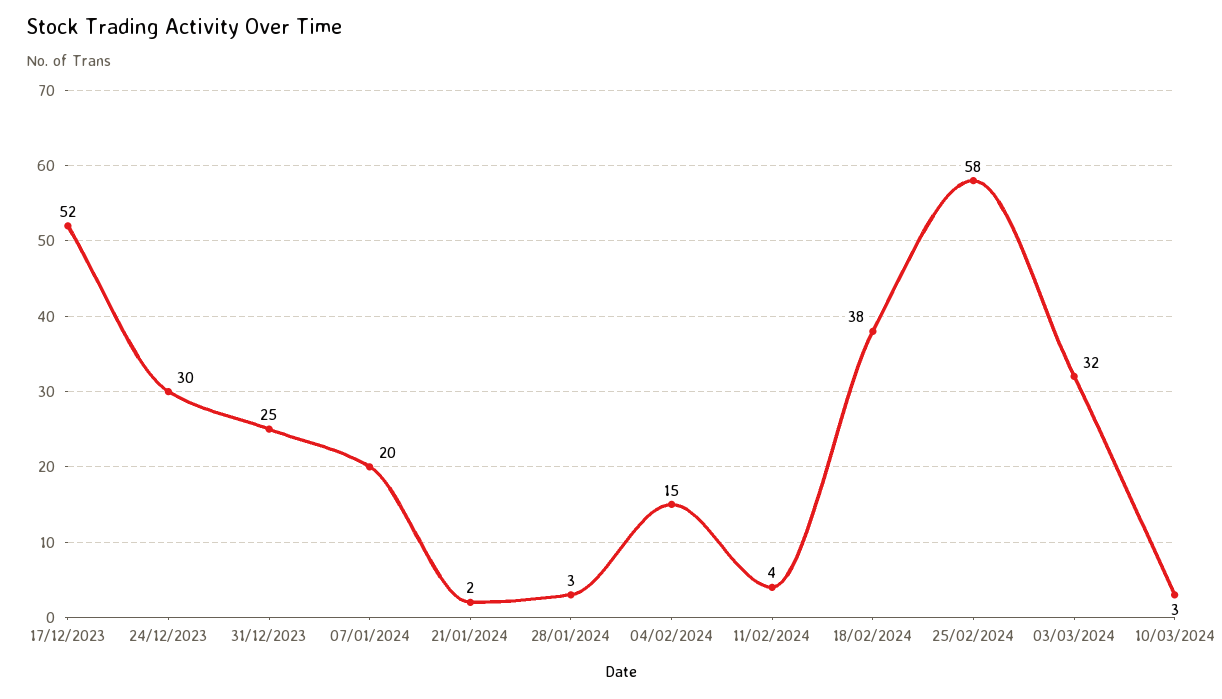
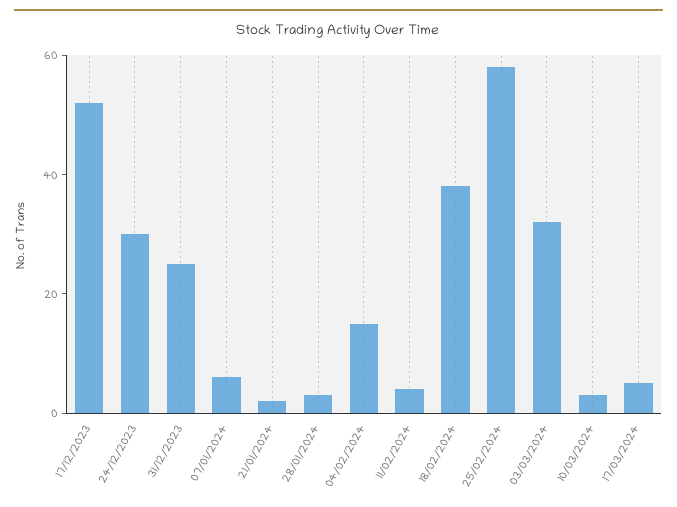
07/01/2024: 20 -> 5
17/03/2024: none -> 5

